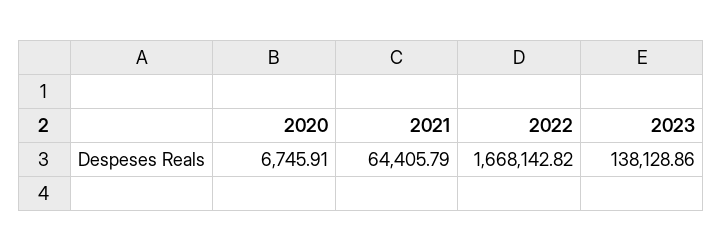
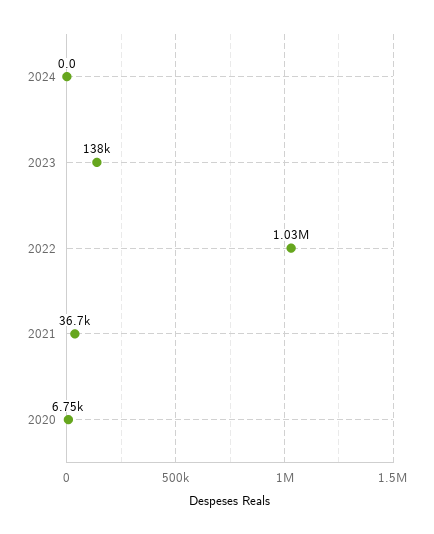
2021: 64405.79 -> 36700
2022: 1668142.82 -> 1030000
2024: none -> 0

